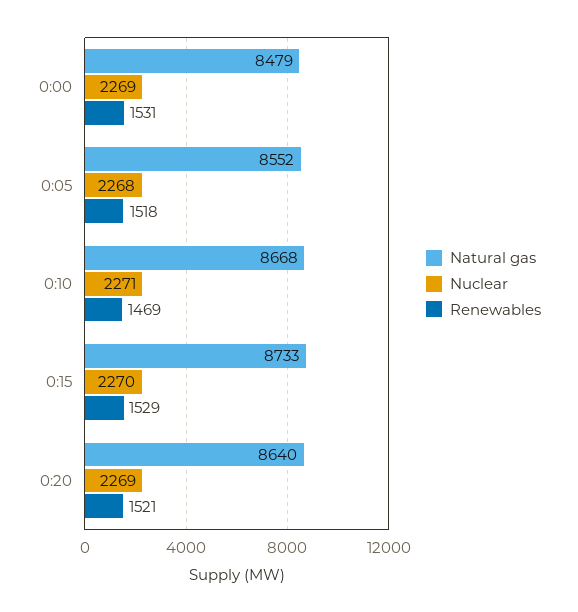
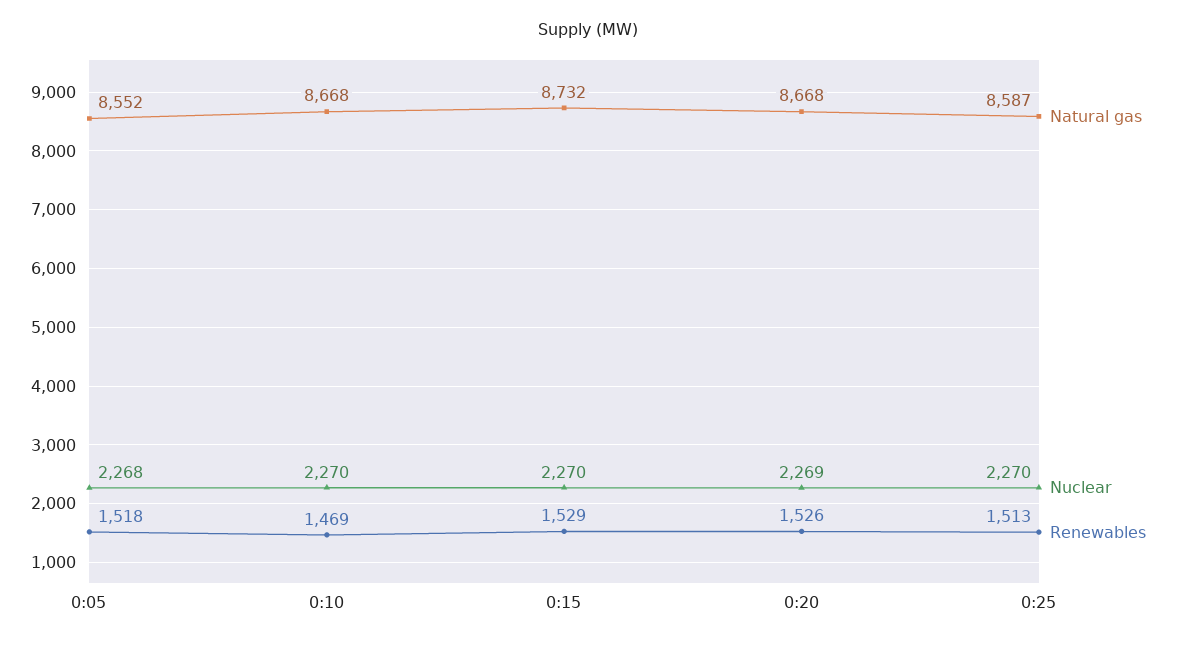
Natural gas, 0:00: 8479 -> none
Nuclear, 0:00: 2269 -> none
Renewables, 0:00: 1531 -> none
Nuclear, 0:10: 2271 -> 2270
Natural gas, 0:15: 8733 -> 8732
Natural gas, 0:20: 8640 -> 8668
Renewables, 0:20: 1521 -> 1526
Natural gas, 0:25: none -> 8587
Nuclear, 0:25: none -> 2270
Renewables, 0:25: none -> 1513

